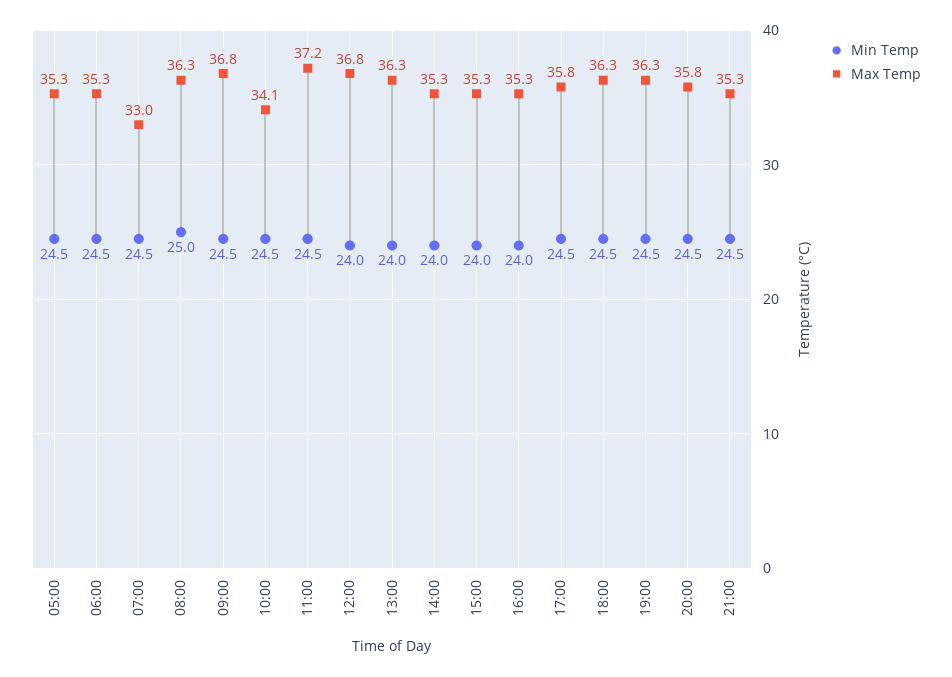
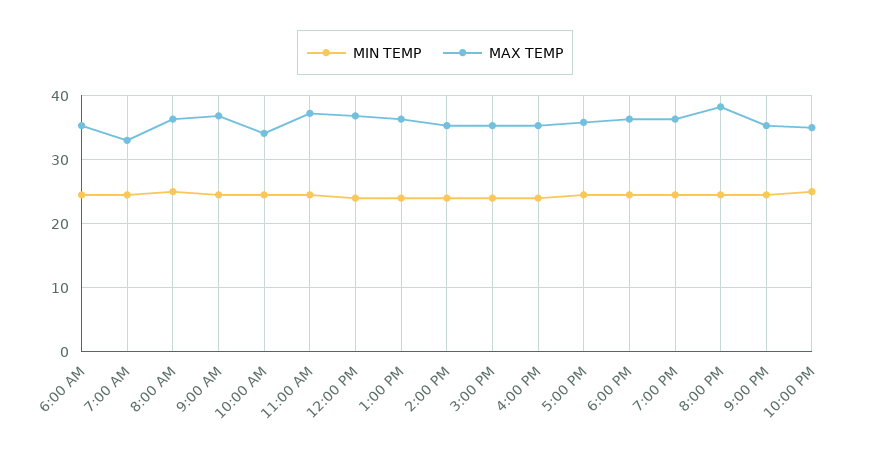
Min Temp, 05:00: 24.5 -> none
Max Temp, 05:00: 35.3 -> none
Max Temp, 20:00: 35.8 -> 38
Min Temp, 10:00 PM: none -> 25
Max Temp, 10:00 PM: none -> 35

